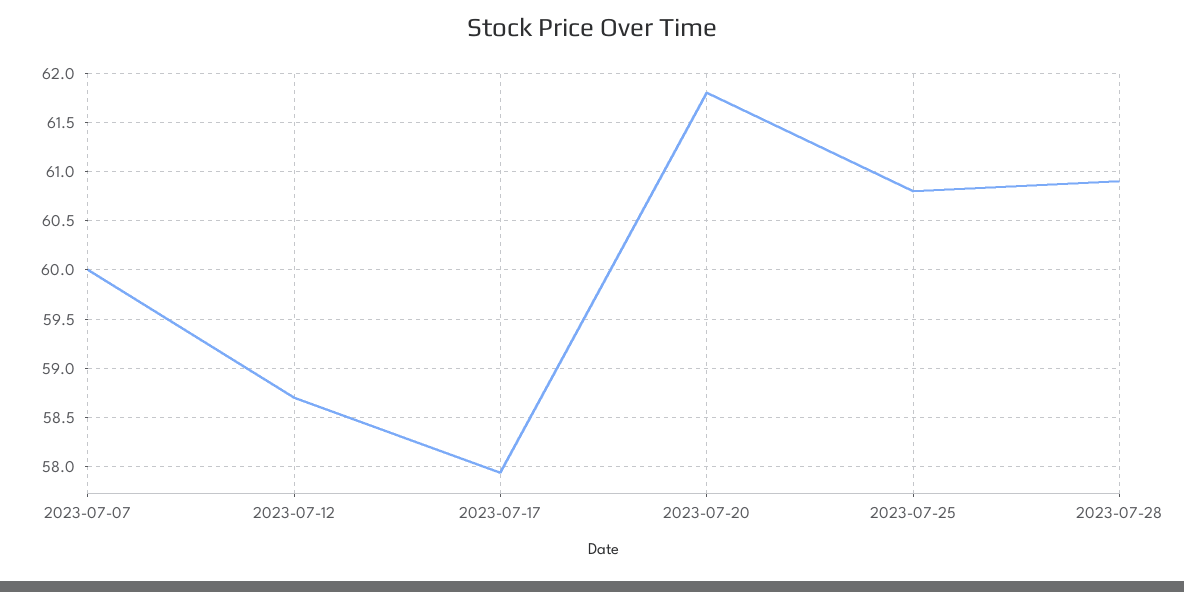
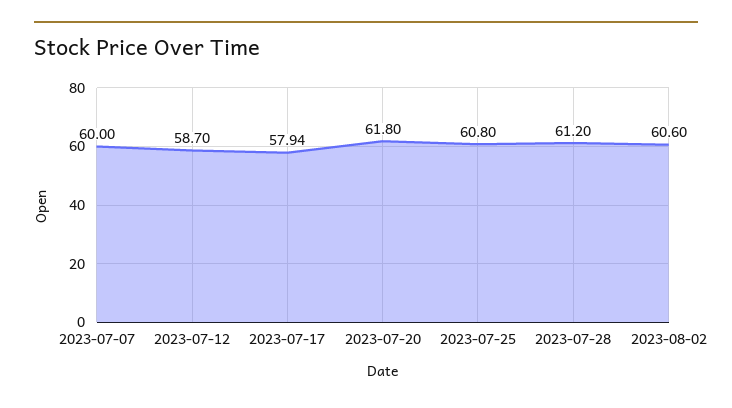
2023-07-28: 60.9 -> 61.2
2023-08-02: none -> 60.6

